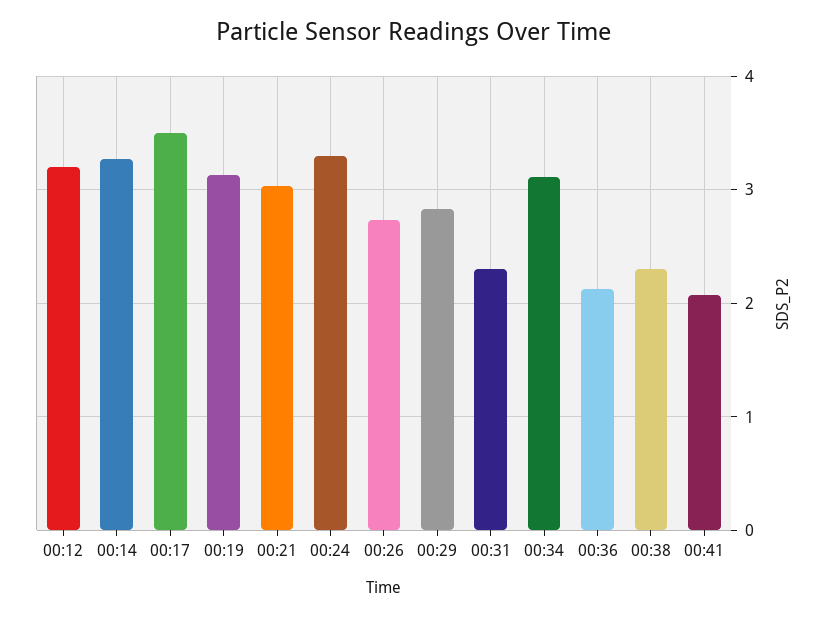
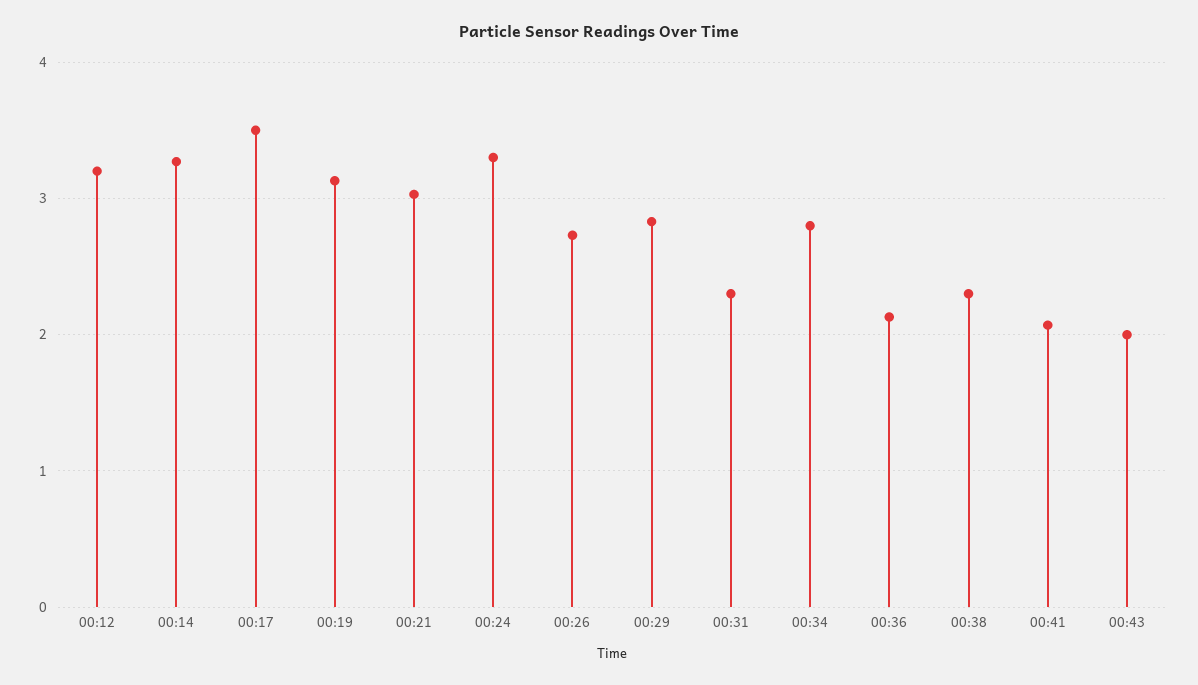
00:34: 3.1 -> 2.8
00:43: none -> 2

